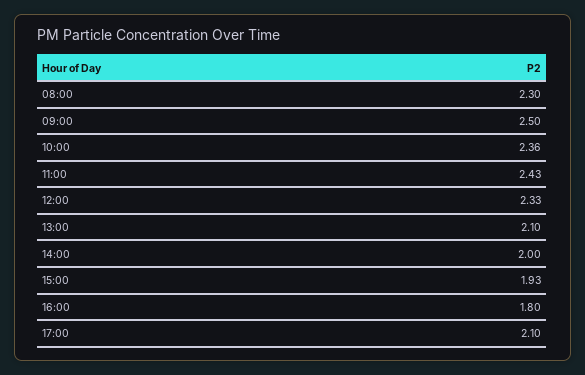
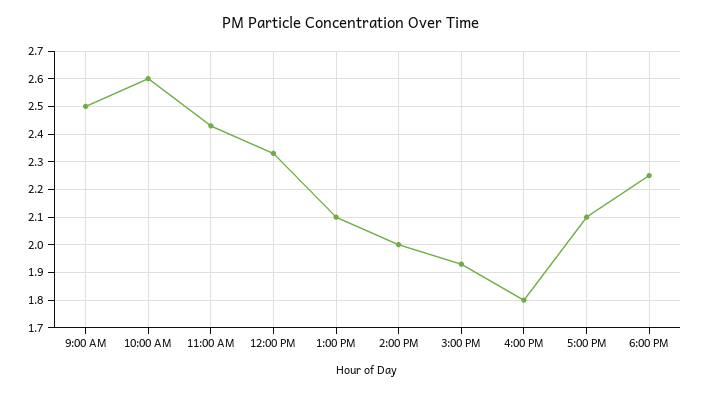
08:00: 2.3 -> none
10:00: 2.36 -> 2.6
6:00 PM: none -> 2.25

